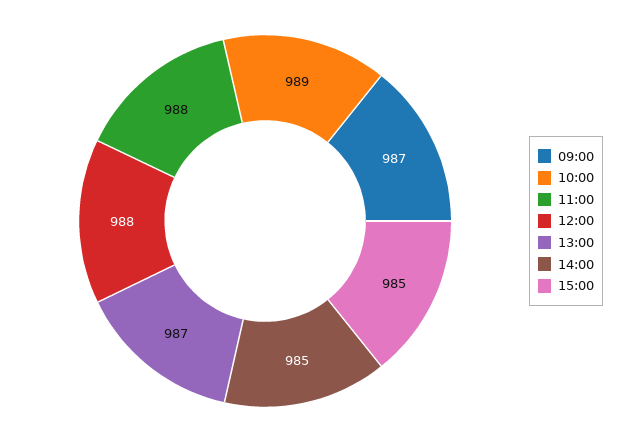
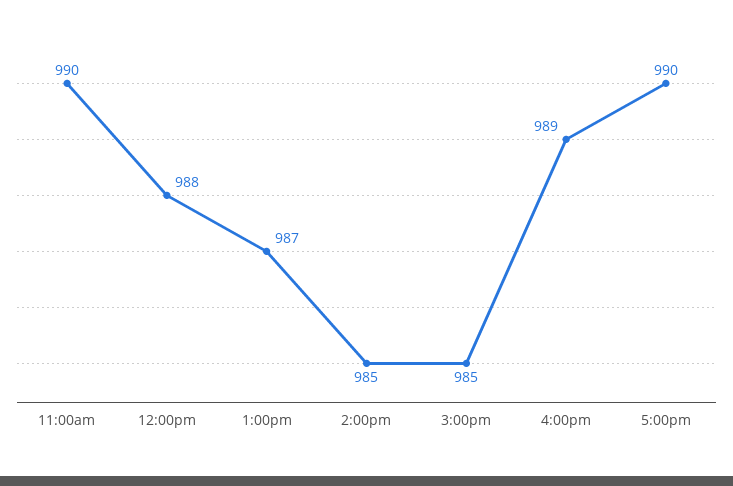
09:00: 987 -> none
10:00: 989 -> none
11:00: 988 -> 990
4:00pm: none -> 989
5:00pm: none -> 990

